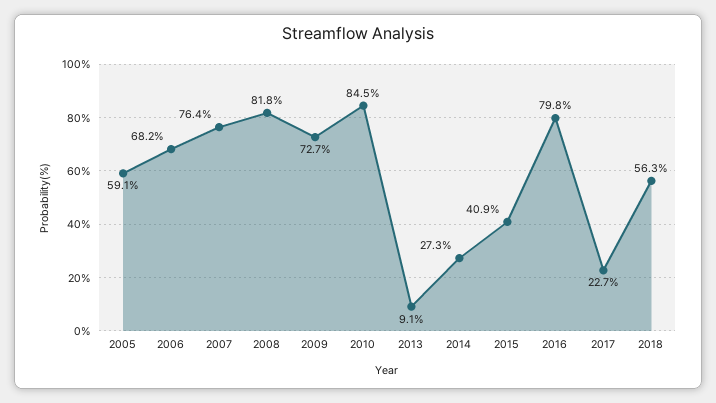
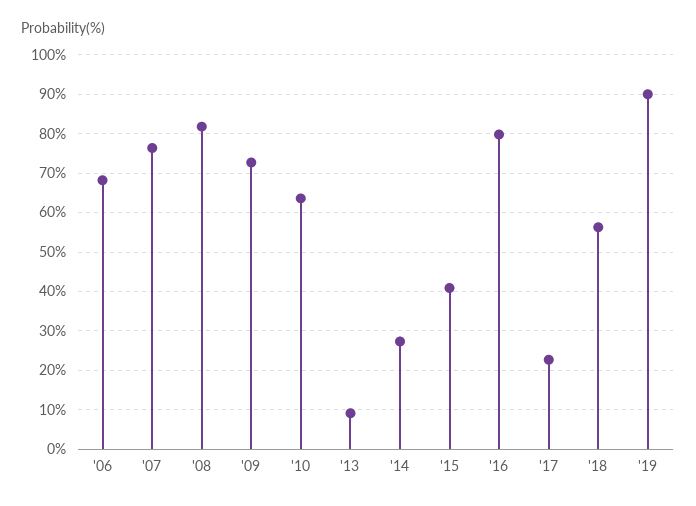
2005: 59.1 -> none
2010: 84.5 -> 64
'19: none -> 90

